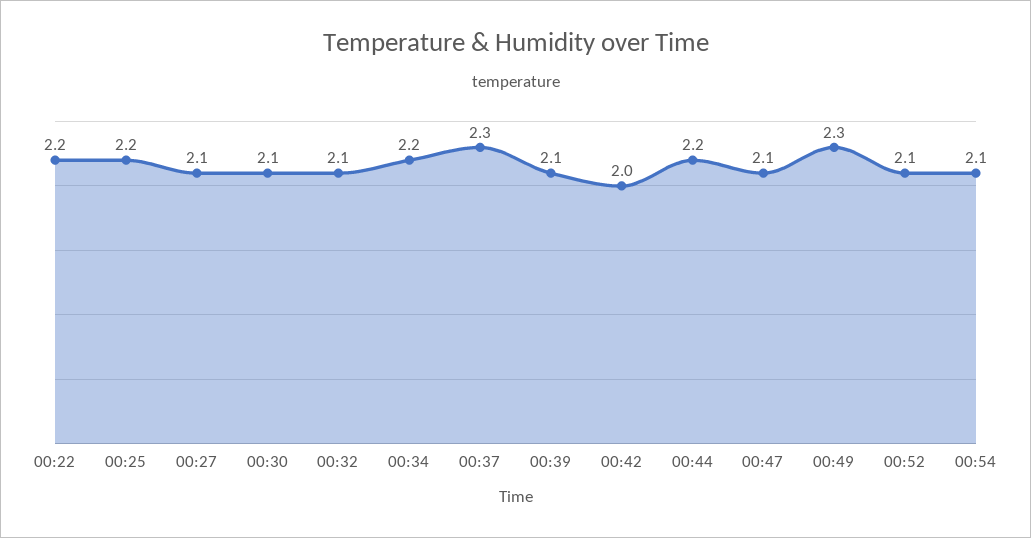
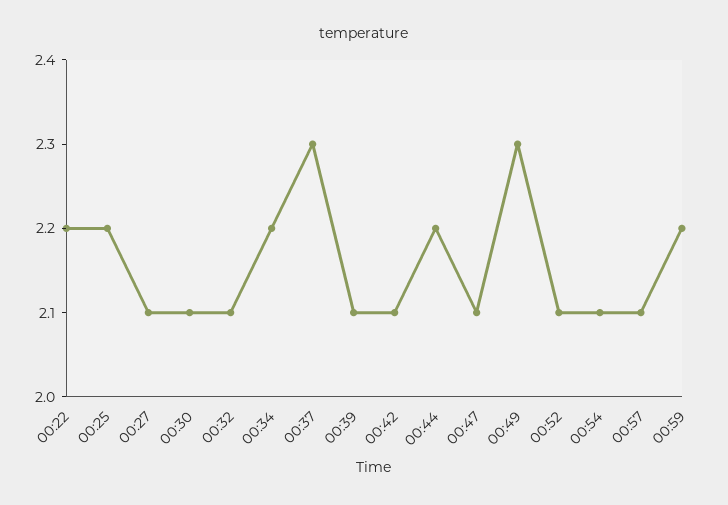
00:42: 2 -> 2.1
00:57: none -> 2.1
00:59: none -> 2.2

